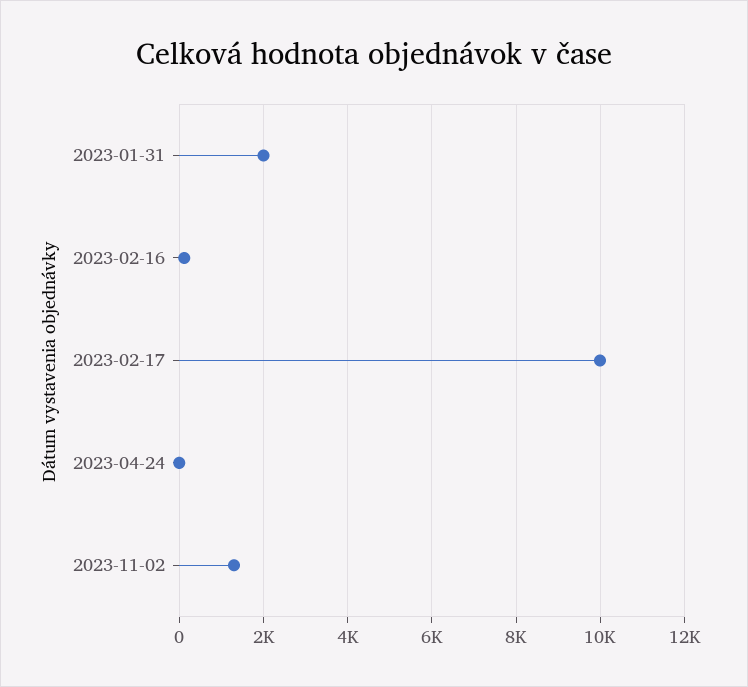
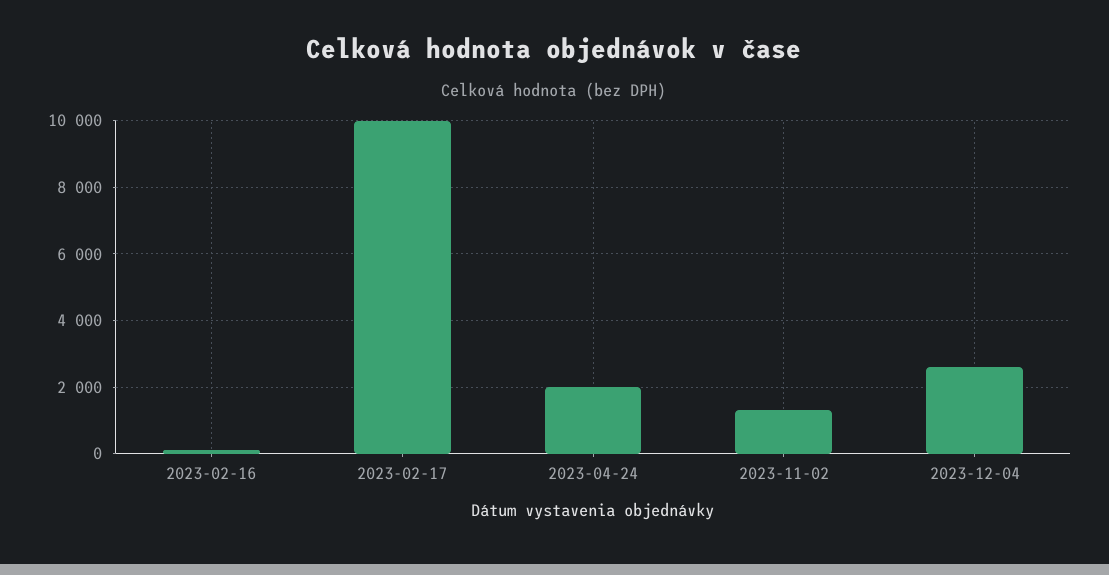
2023-01-31: 2000 -> none
2023-04-24: 0 -> 2000
2023-12-04: none -> 2600

